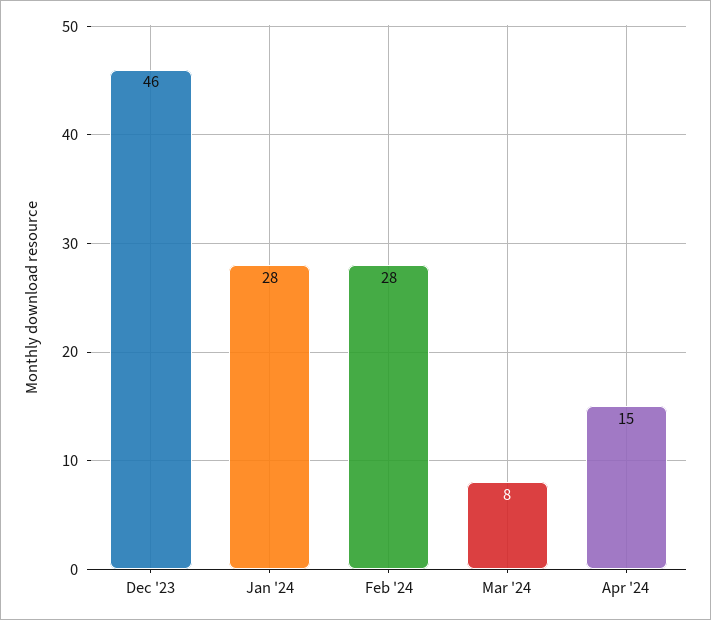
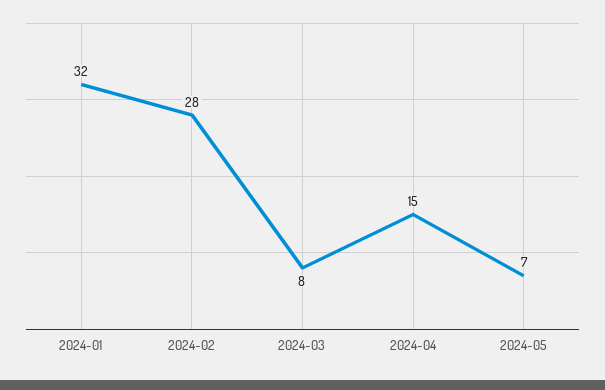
Dec '23: 46 -> none
Jan '24: 28 -> 32
2024-05: none -> 7

